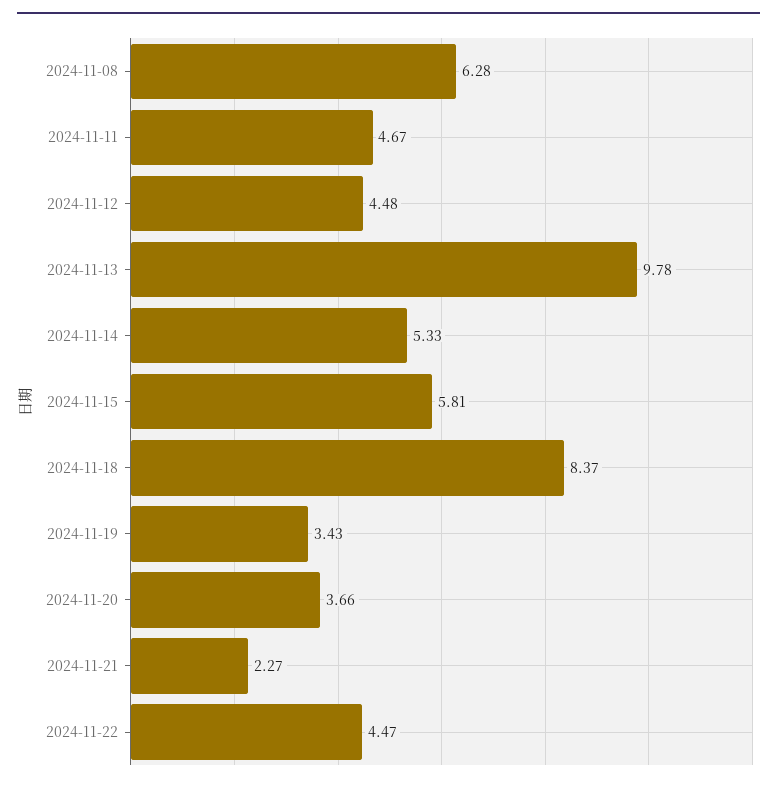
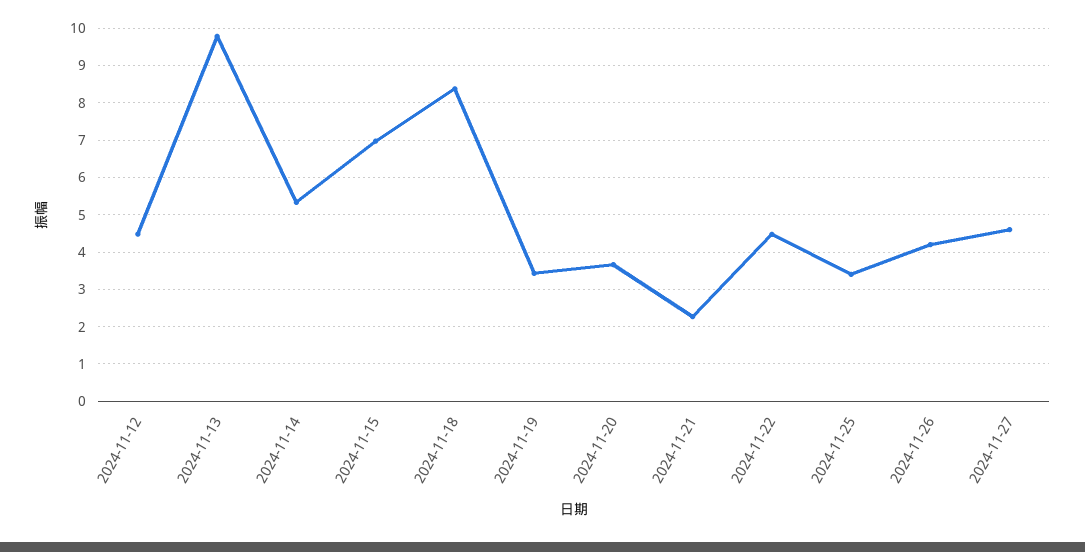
2024-11-08: 6.28 -> none
2024-11-11: 4.67 -> none
2024-11-15: 5.81 -> 7
2024-11-25: none -> 3.4
2024-11-26: none -> 4.2
2024-11-27: none -> 4.6

